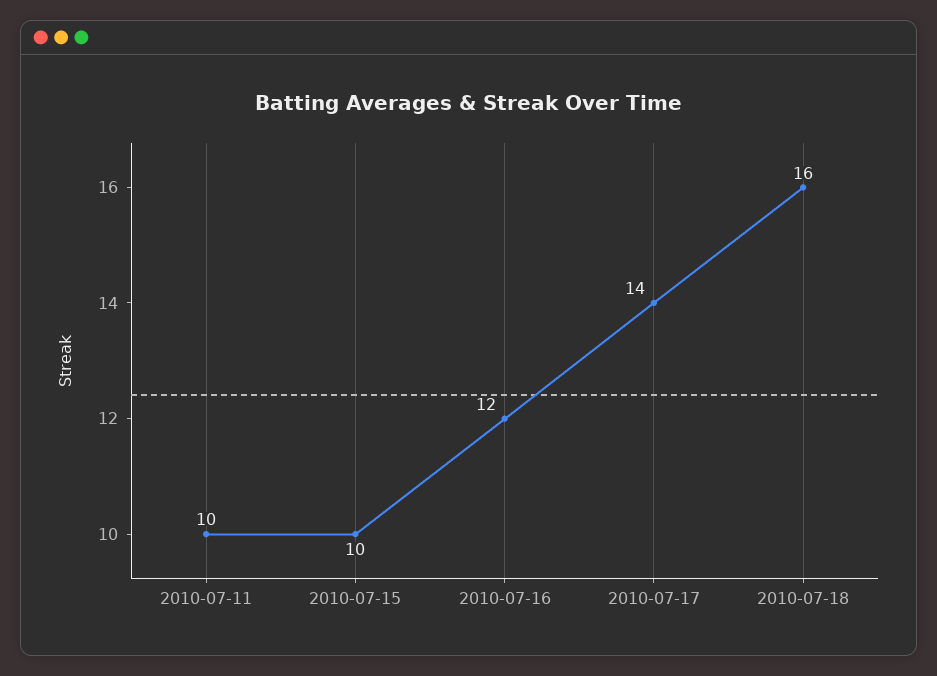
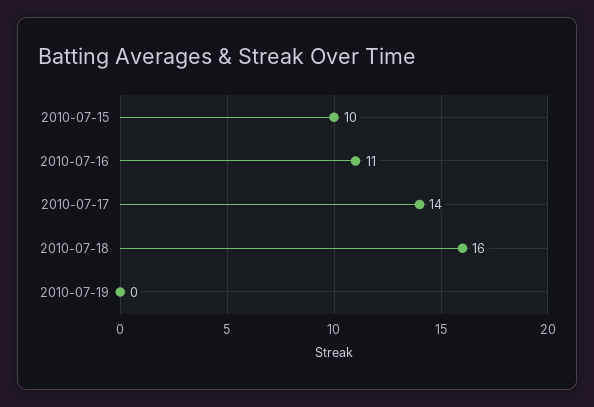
2010-07-11: 10 -> none
2010-07-16: 12 -> 11
2010-07-19: none -> 0

